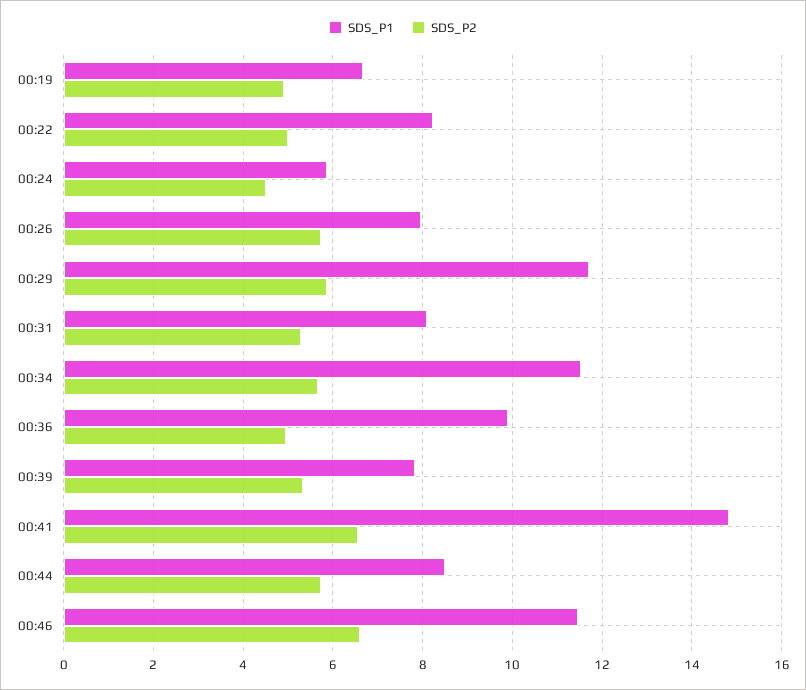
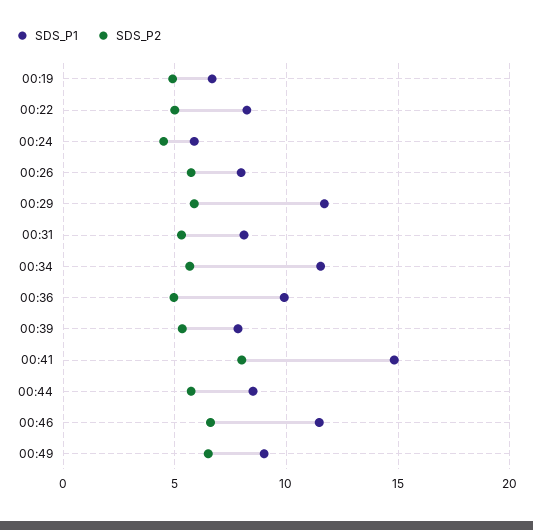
SDS_P2, 00:41: 6.6 -> 8
SDS_P1, 00:49: none -> 9
SDS_P2, 00:49: none -> 6.5

